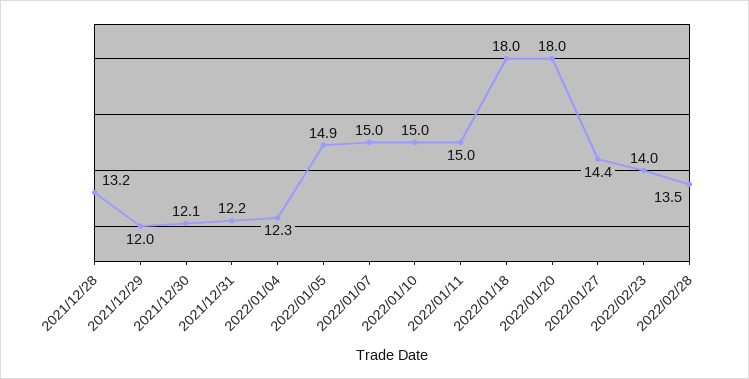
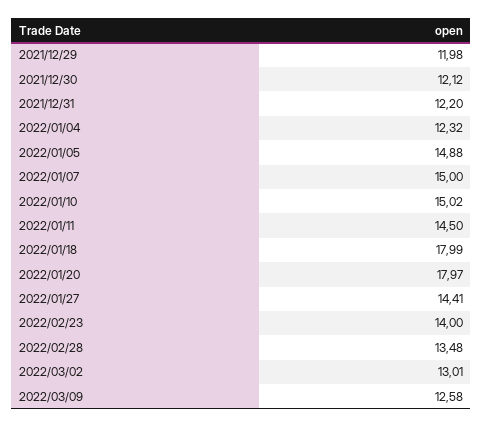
2021/12/28: 13.2 -> none
2022/01/11: 15 -> 14.5
2022/03/02: none -> 13.01
2022/03/09: none -> 12.58

